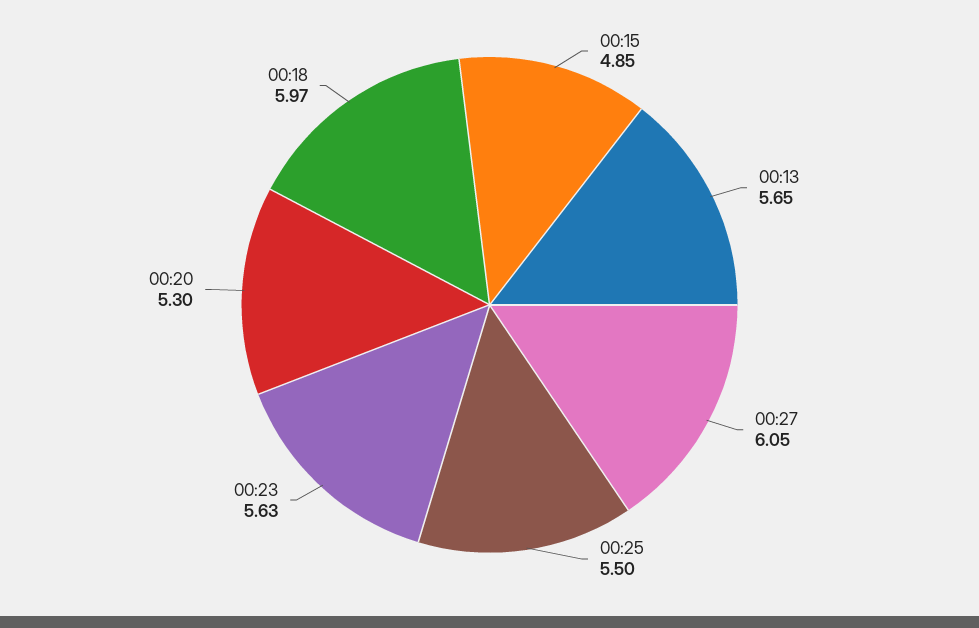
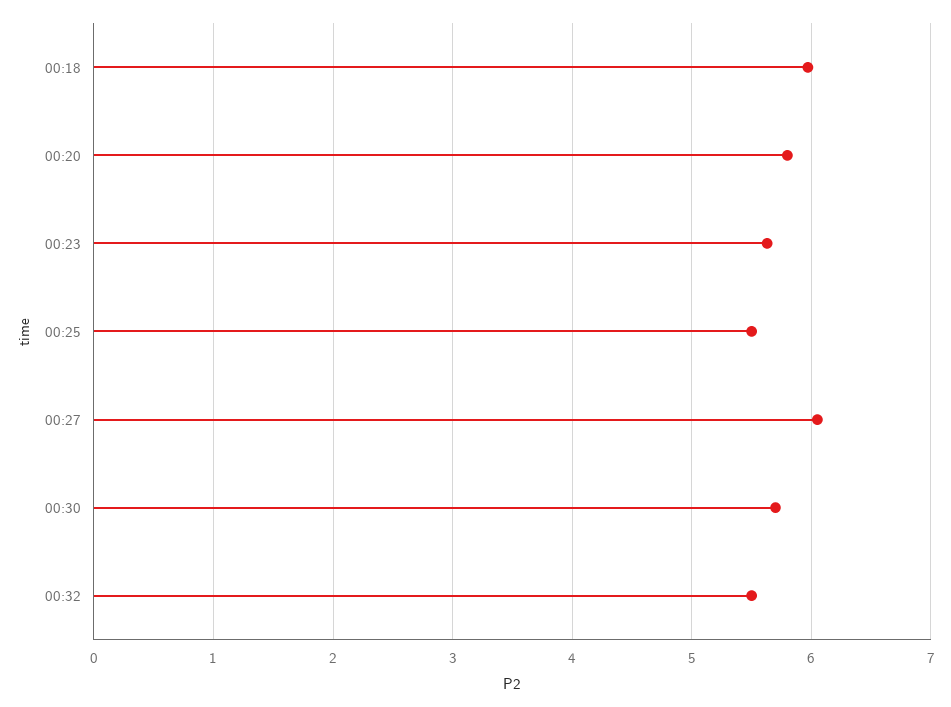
00:15: 4.85 -> none
00:13: 5.65 -> none
00:20: 5.3 -> 5.8
00:30: none -> 5.7
00:32: none -> 5.5

